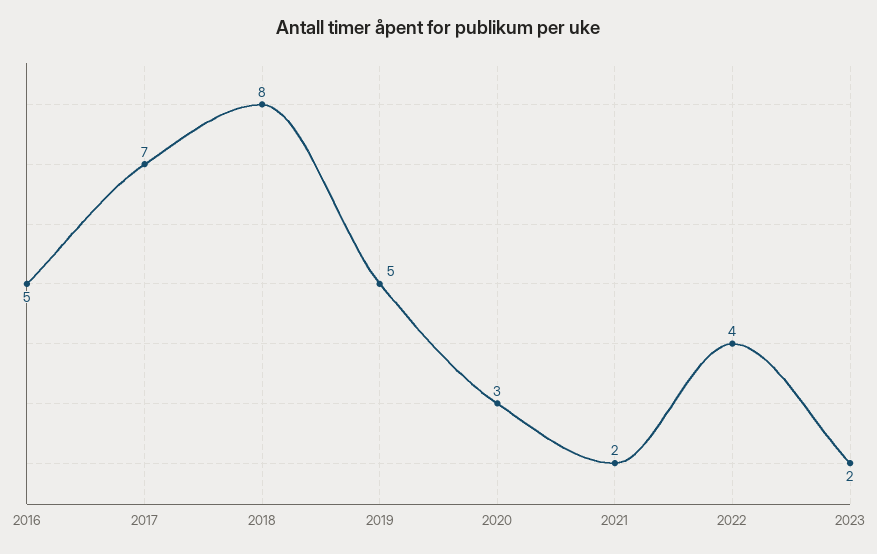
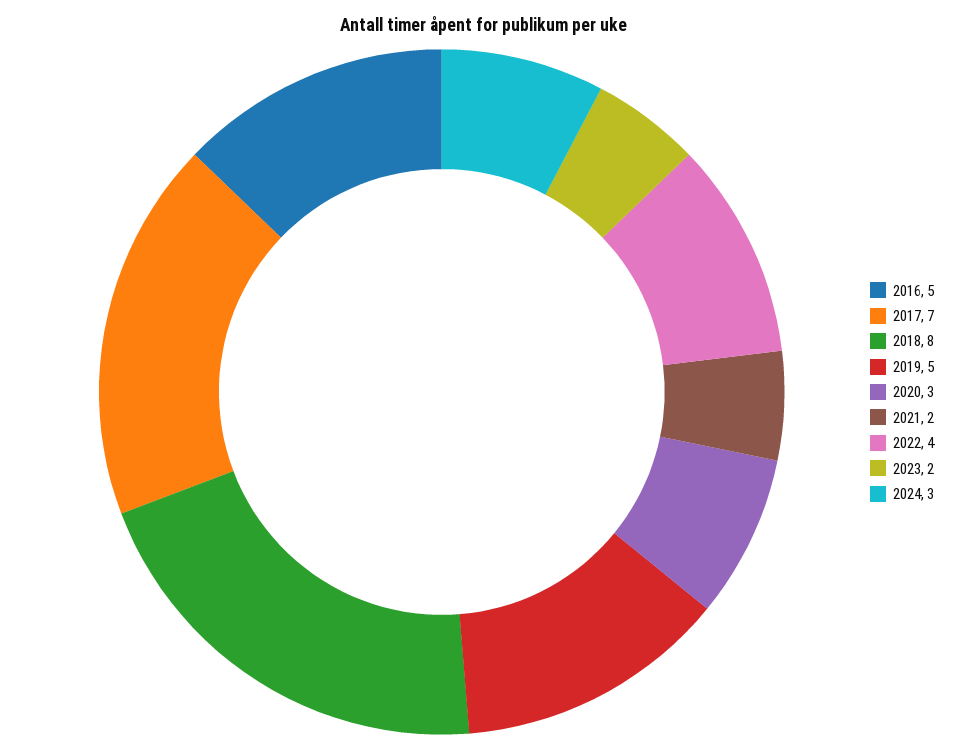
2024: none -> 3

